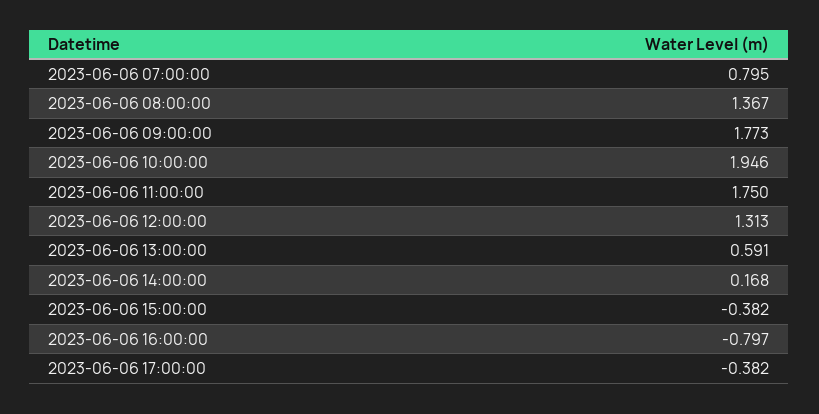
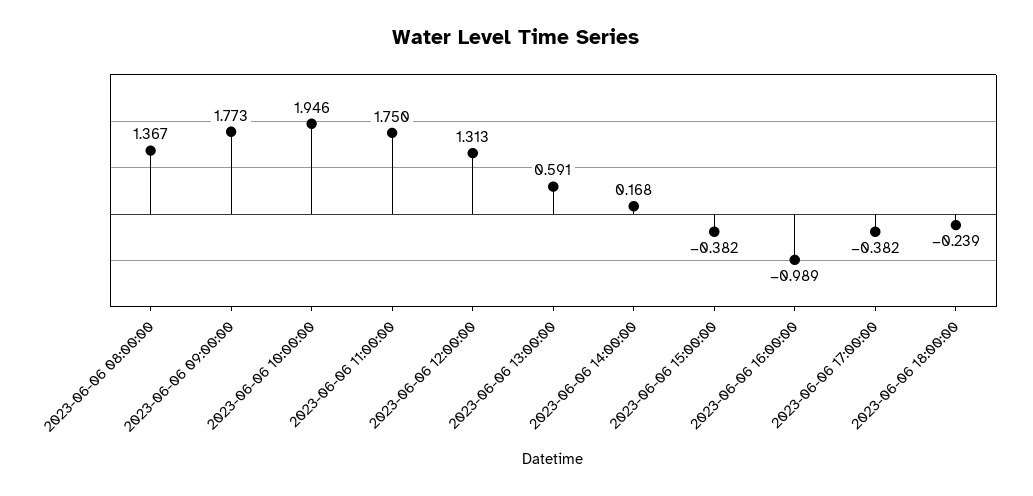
2023-06-06 07:00:00: 0.795 -> none
2023-06-06 16:00:00: -0.797 -> -0.989
2023-06-06 18:00:00: none -> -0.239

